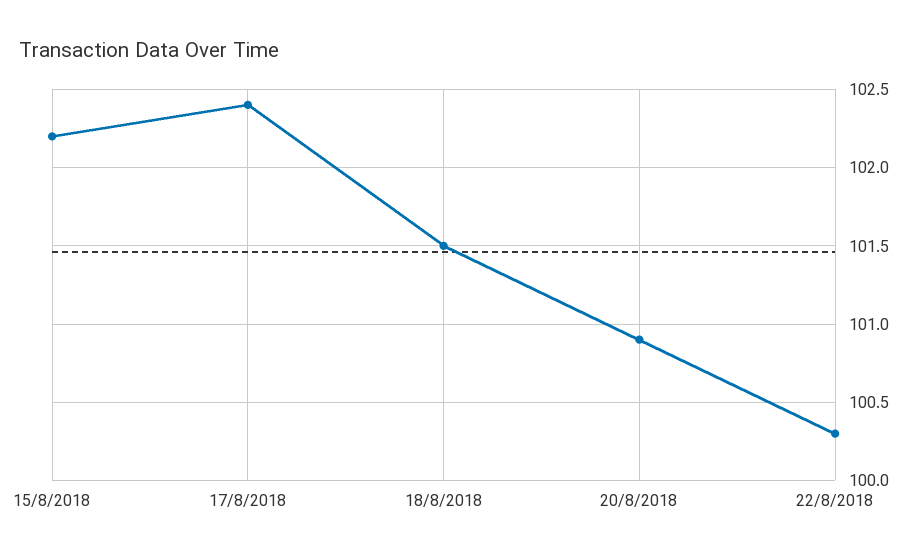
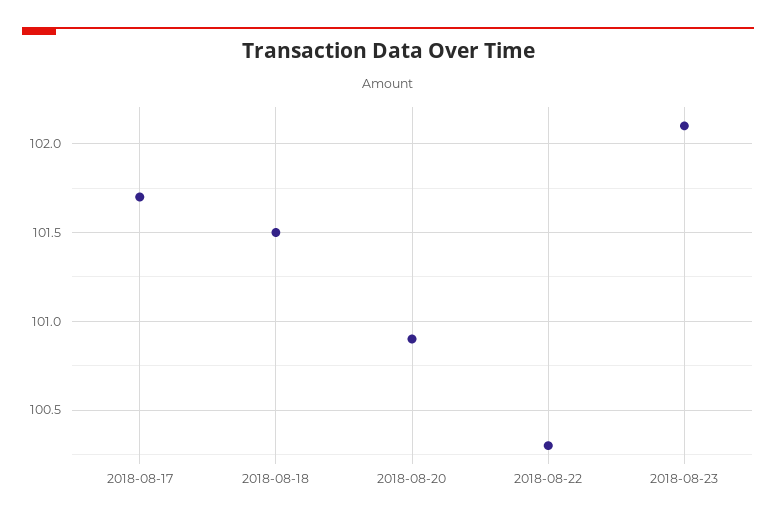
15/8/2018: 102.2 -> none
17/8/2018: 102.4 -> 101.7
2018-08-23: none -> 102.1

